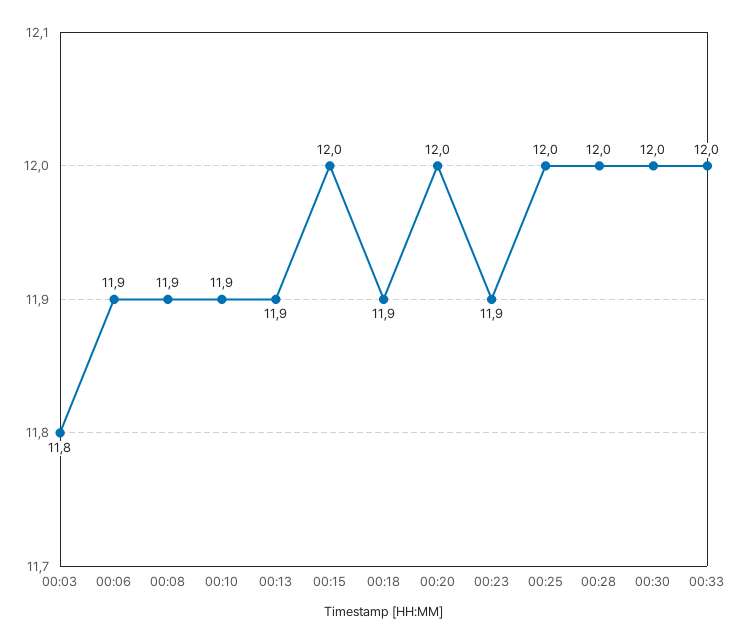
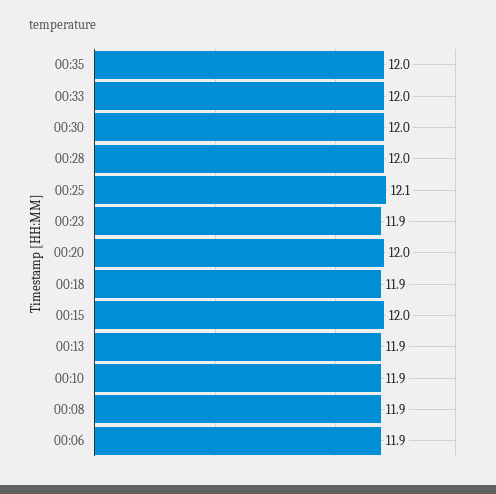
00:03: 11.8 -> none
00:25: 12 -> 12.1
00:35: none -> 12

